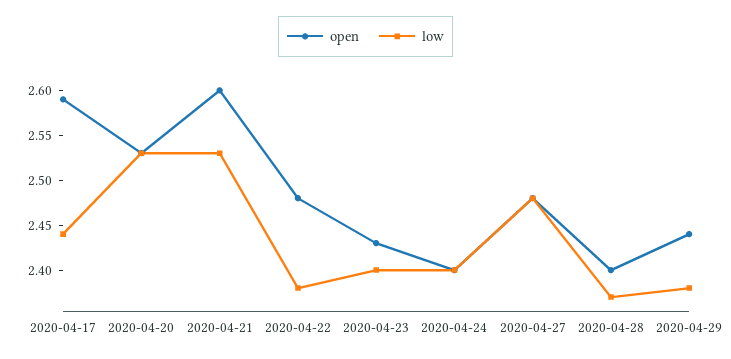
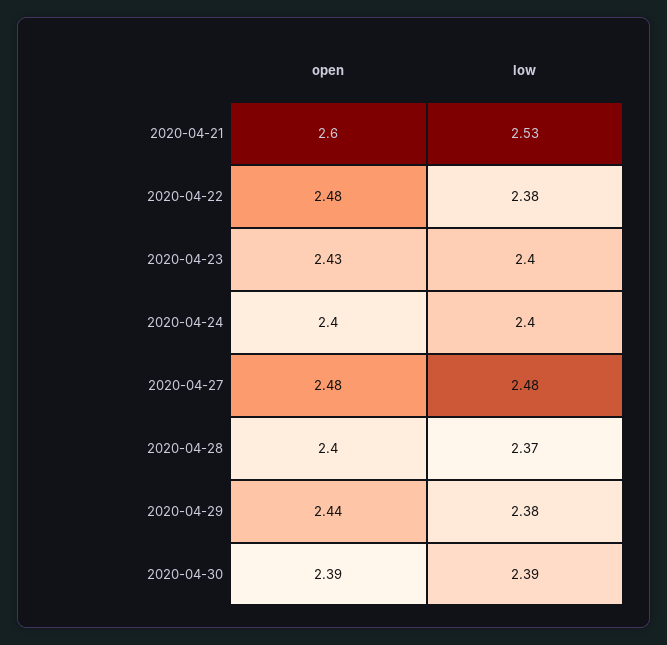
open, 2020-04-17: 2.59 -> none
low, 2020-04-17: 2.44 -> none
open, 2020-04-20: 2.53 -> none
low, 2020-04-20: 2.53 -> none
open, 2020-04-30: none -> 2.39
low, 2020-04-30: none -> 2.39

